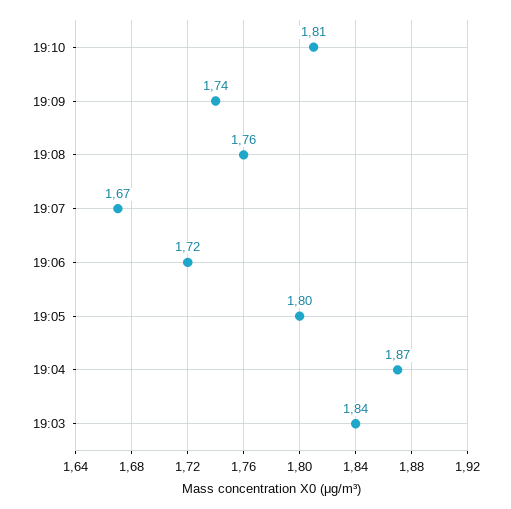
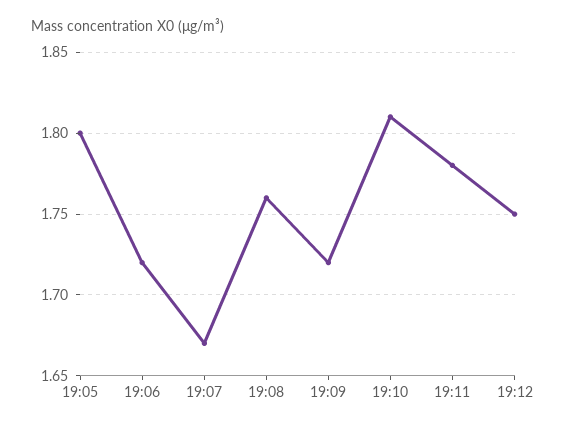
19:09: 1.74 -> 1.72
19:04: 1.87 -> none
19:03: 1.84 -> none
19:11: none -> 1.78
19:12: none -> 1.75

